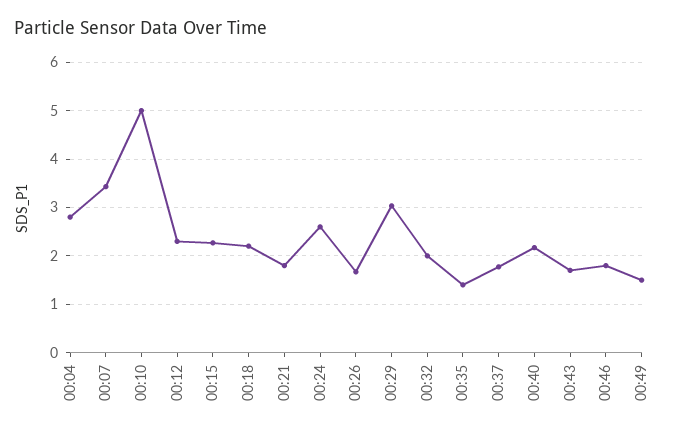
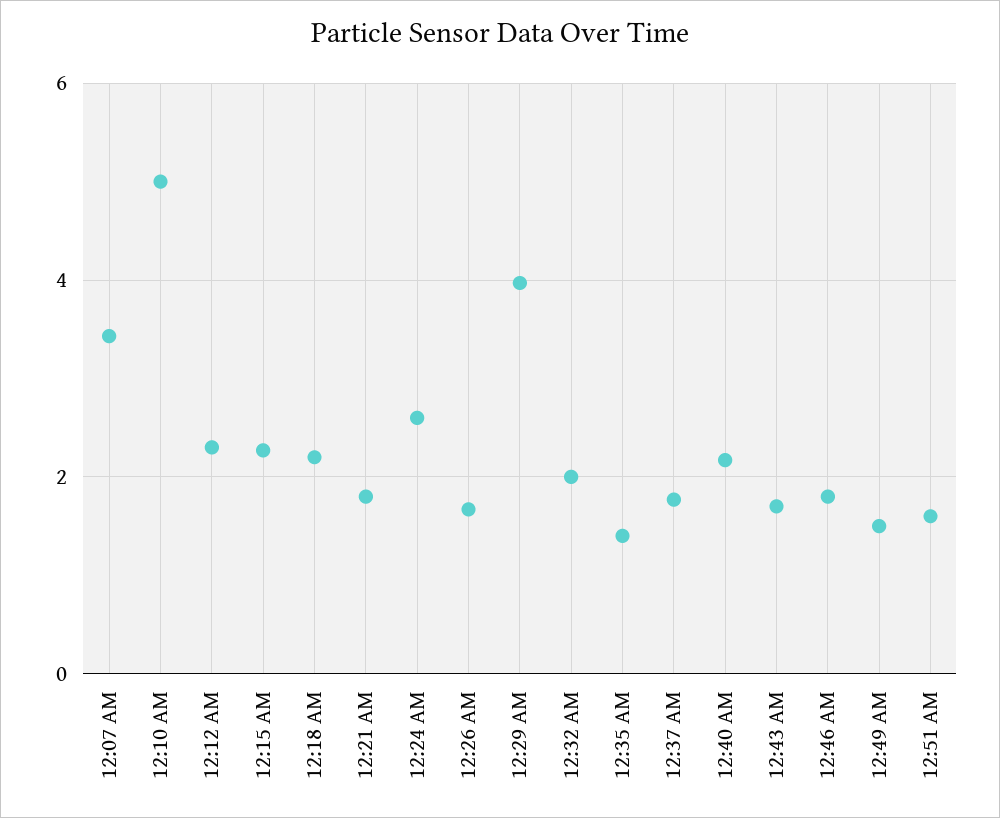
00:04: 2.8 -> none
00:29: 3 -> 4
12:51 AM: none -> 1.6

